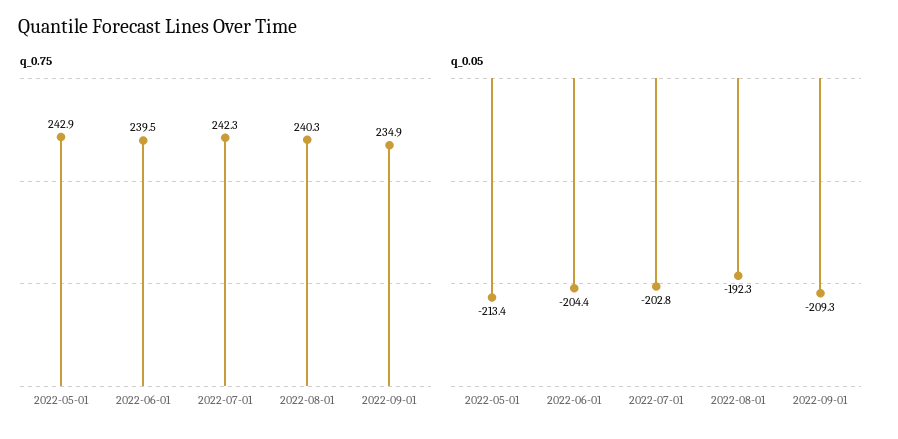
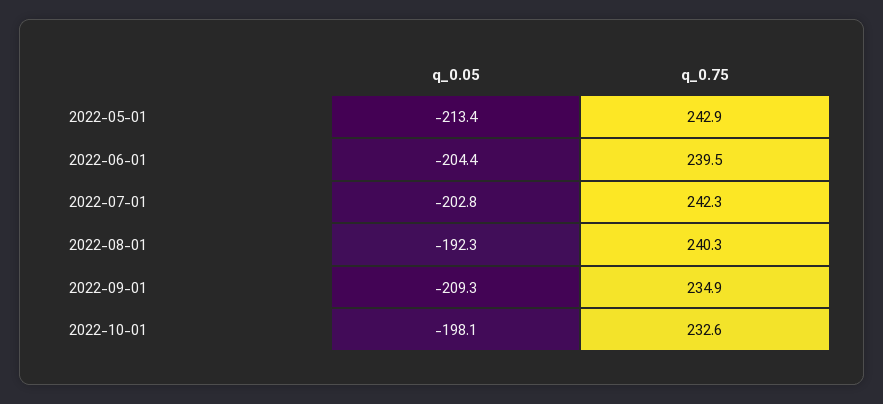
q_0.05, 2022-10-01: none -> -198.1
q_0.75, 2022-10-01: none -> 232.6

